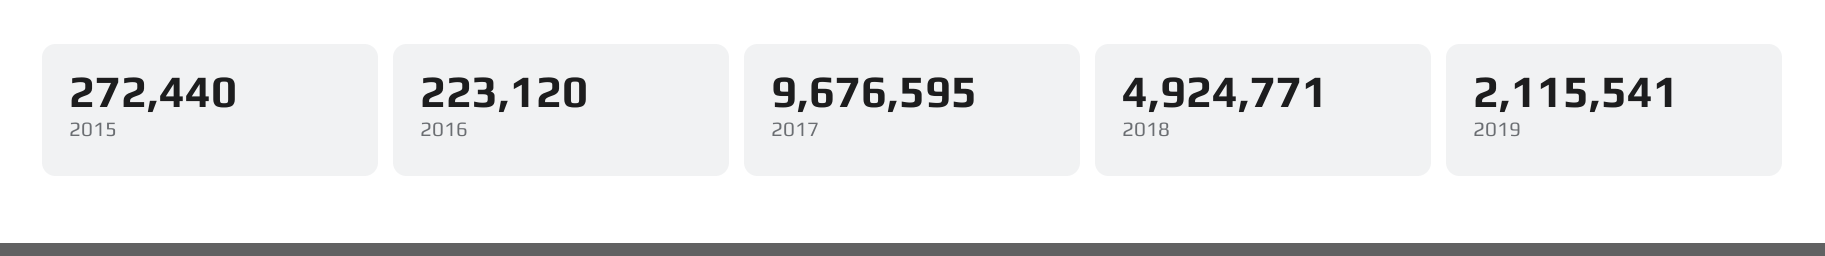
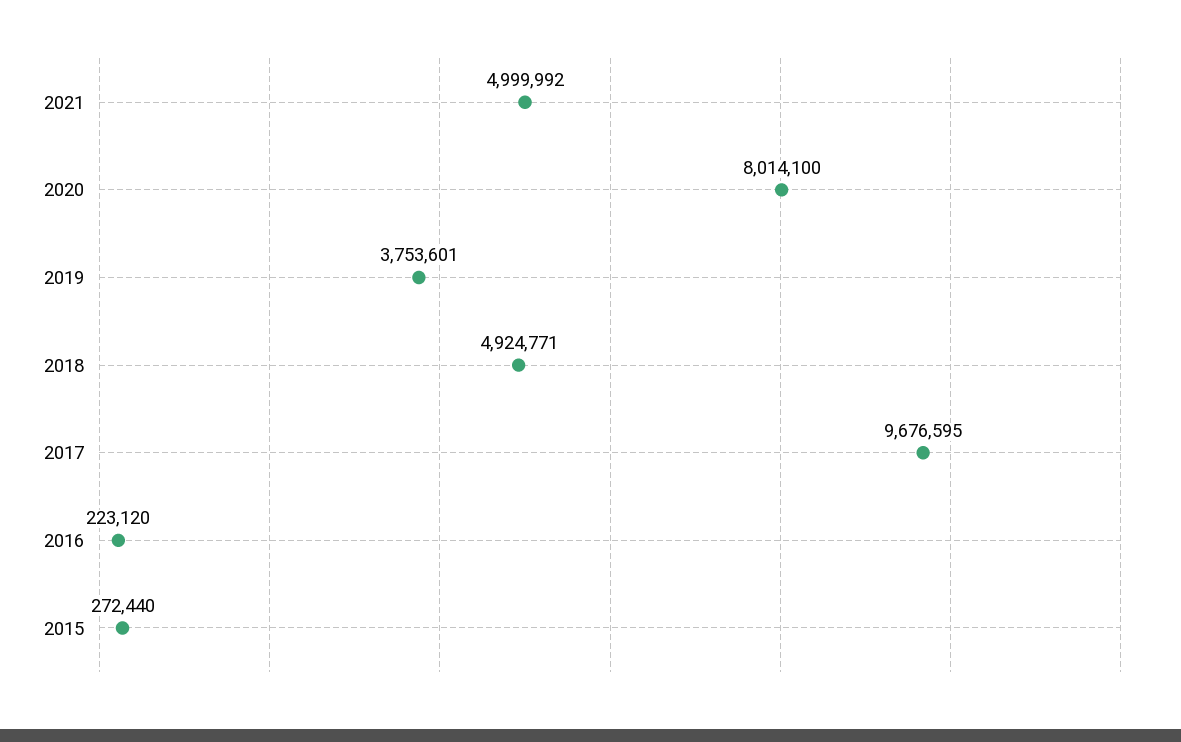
2019: 2115541 -> 3753601
2021: none -> 4999992
2020: none -> 8014100

